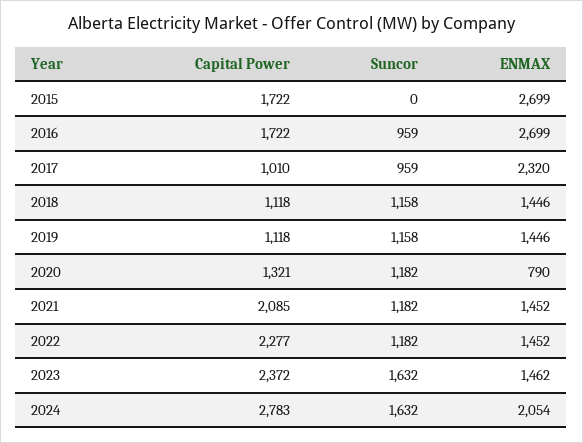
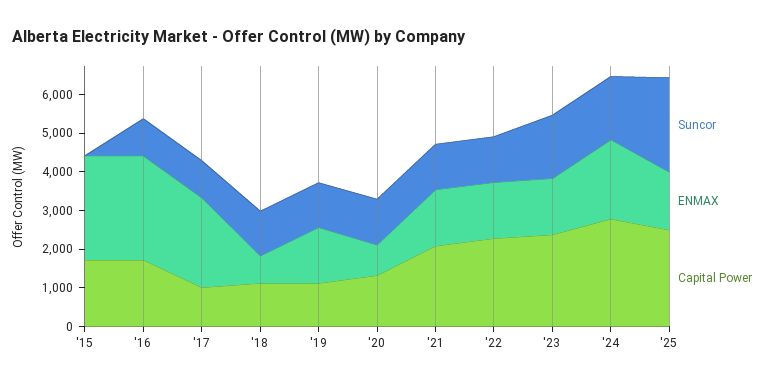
ENMAX, 2018: 1446 -> 750
Suncor, '25: none -> 2500
ENMAX, '25: none -> 1500
Capital Power, '25: none -> 2500

